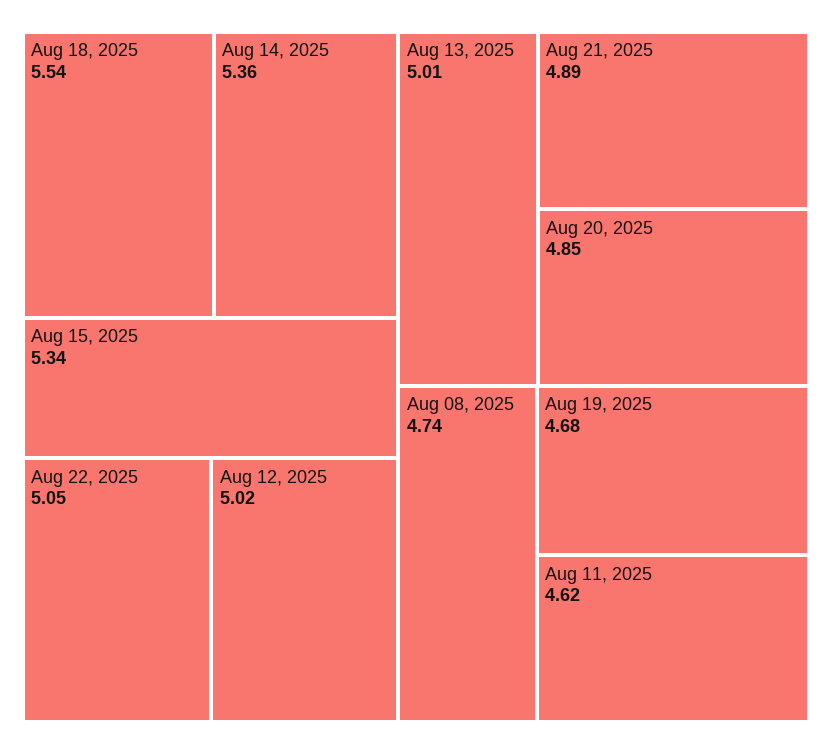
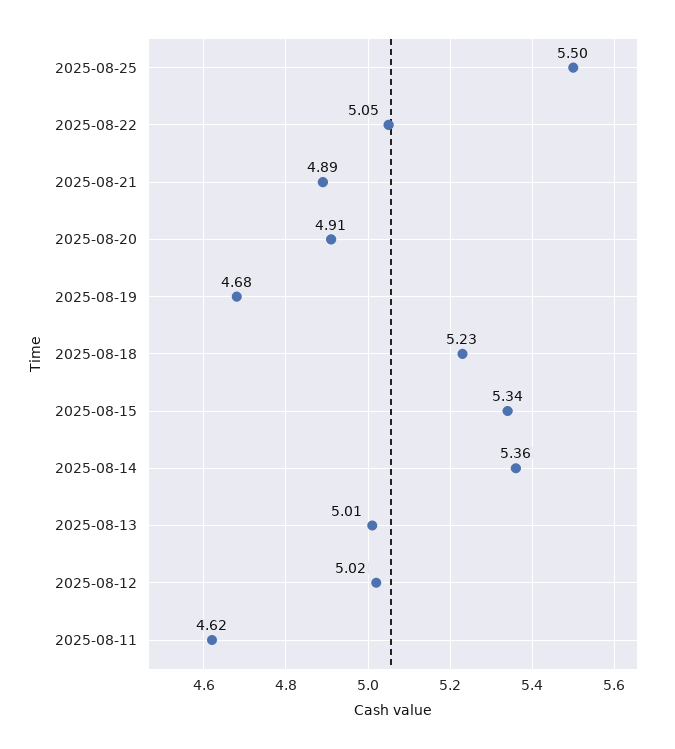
Aug 18, 2025: 5.54 -> 5.23
Aug 20, 2025: 4.85 -> 4.91
Aug 08, 2025: 4.74 -> none
2025-08-25: none -> 5.5

